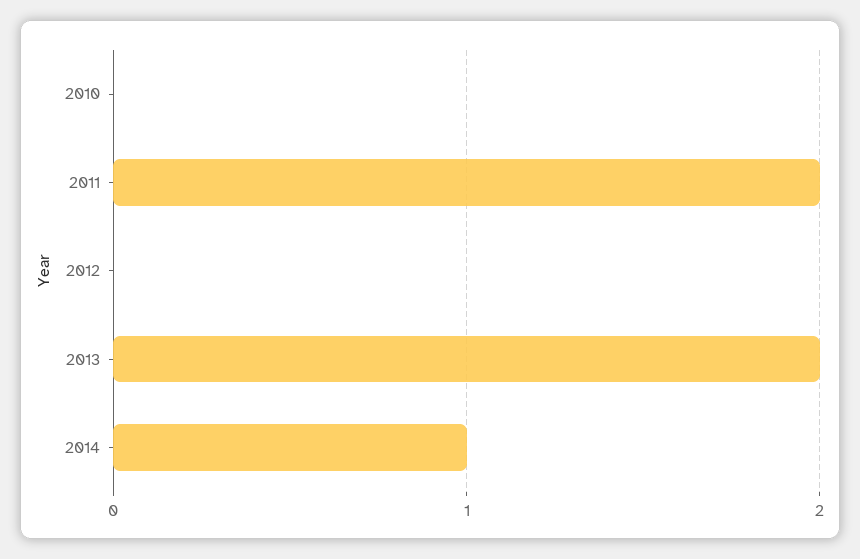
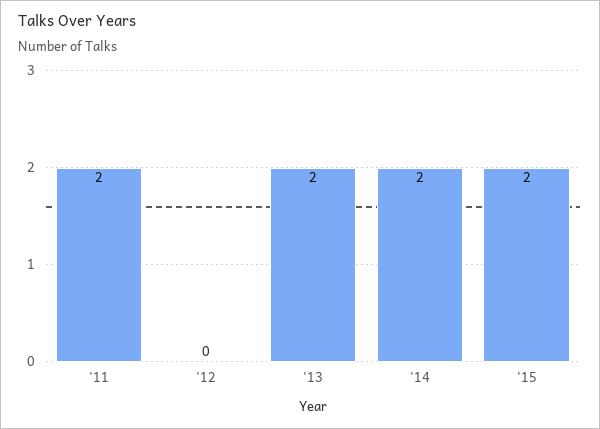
2010: 0 -> none
2014: 1 -> 2
'15: none -> 2

